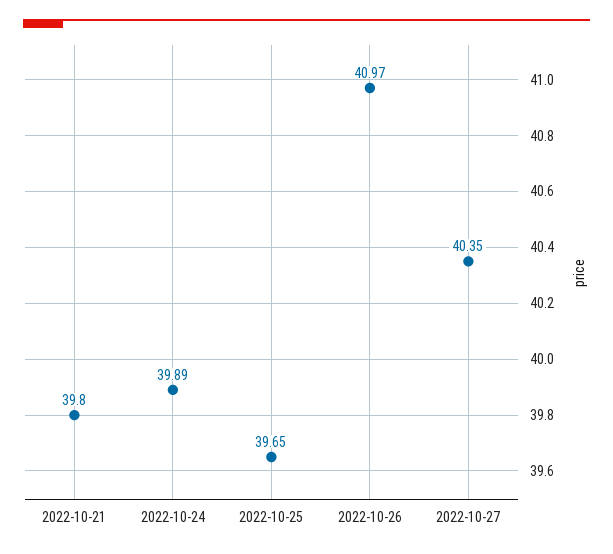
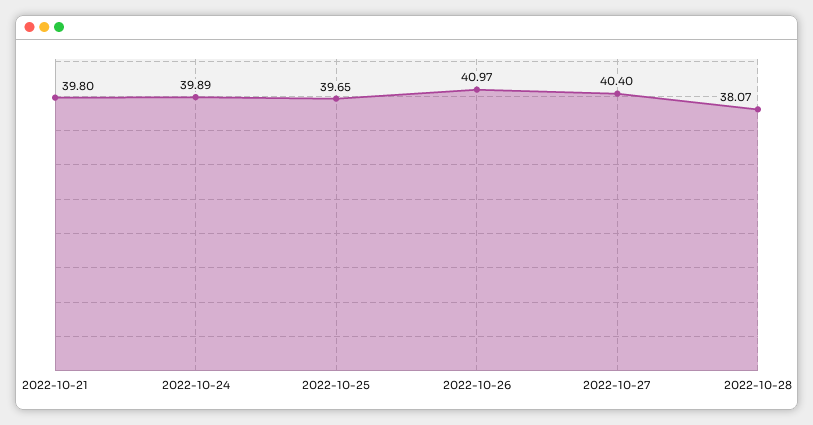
2022-10-27: 40.35 -> 40.4
2022-10-28: none -> 38.07

